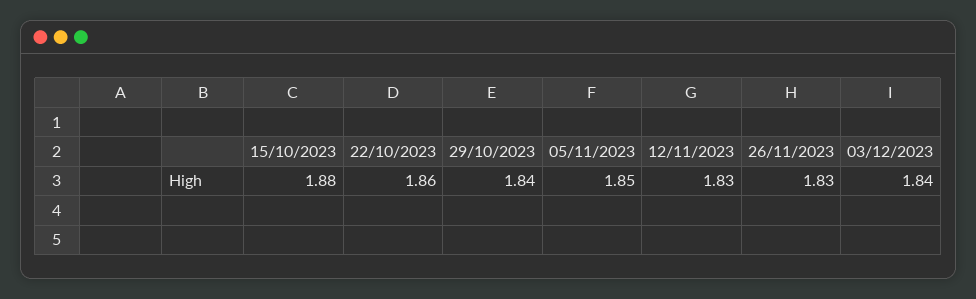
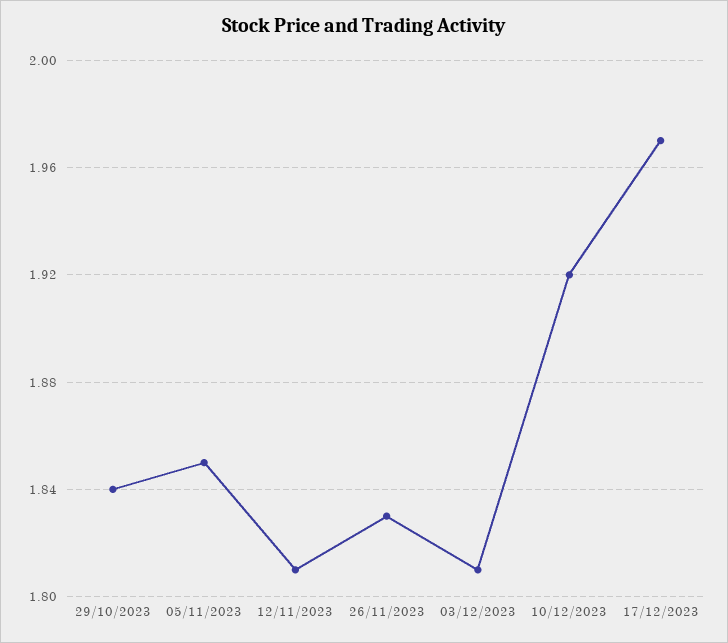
15/10/2023: 1.88 -> none
22/10/2023: 1.86 -> none
12/11/2023: 1.83 -> 1.81
03/12/2023: 1.84 -> 1.81
10/12/2023: none -> 1.92
17/12/2023: none -> 1.97

